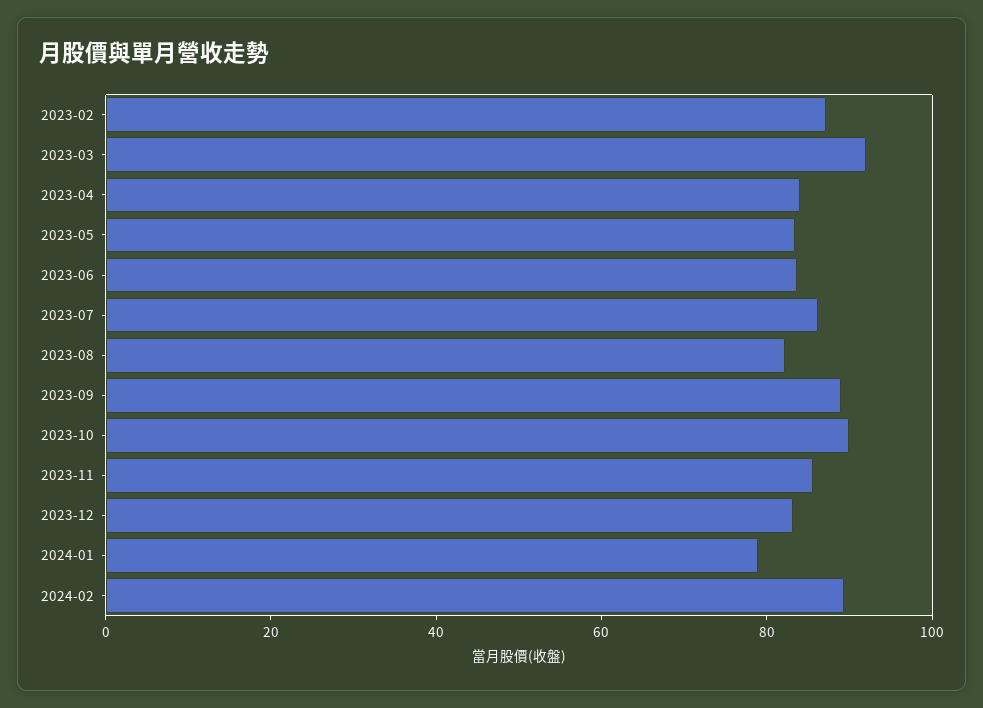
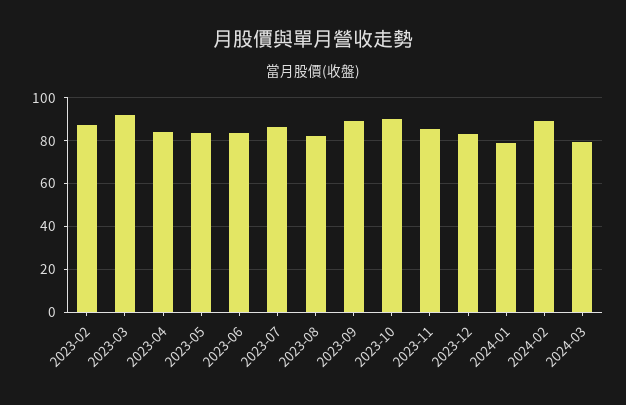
2024-03: none -> 80

